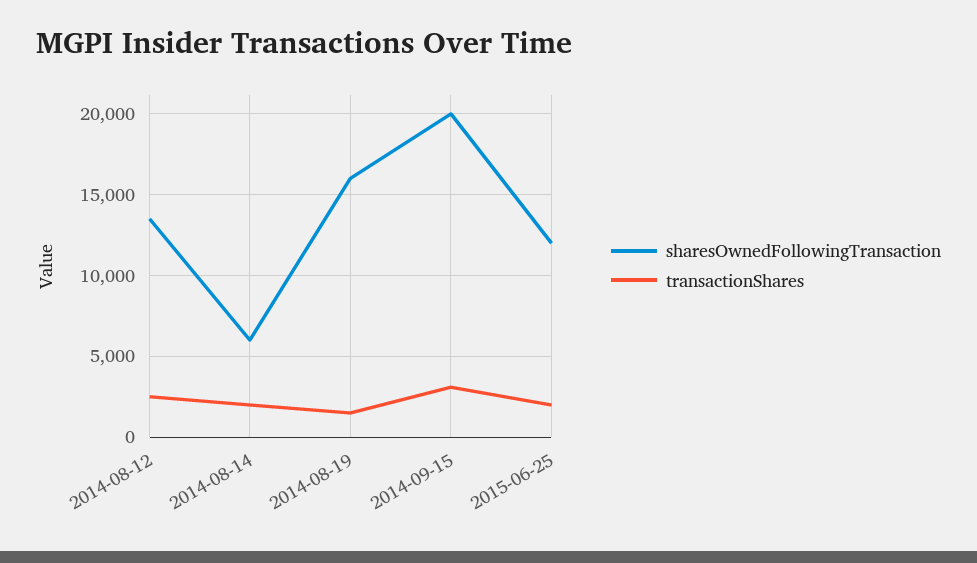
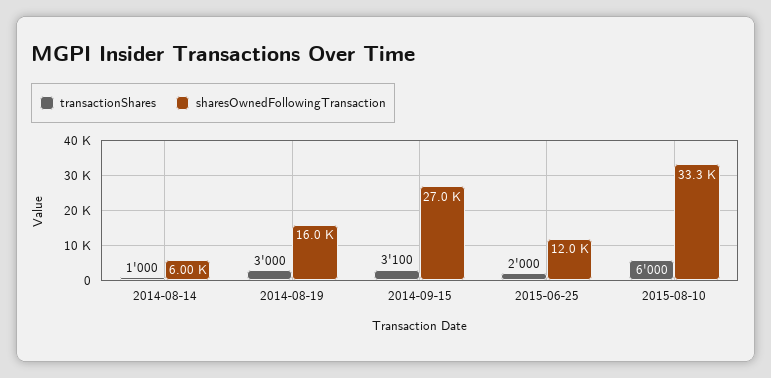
sharesOwnedFollowingTransaction, 2014-08-12: 13500 -> none
transactionShares, 2014-08-12: 2500 -> none
transactionShares, 2014-08-14: 2000 -> 1000
transactionShares, 2014-08-19: 1500 -> 3000
sharesOwnedFollowingTransaction, 2014-09-15: 20000 -> 27000
transactionShares, 2015-08-10: none -> 6000
sharesOwnedFollowingTransaction, 2015-08-10: none -> 33300

